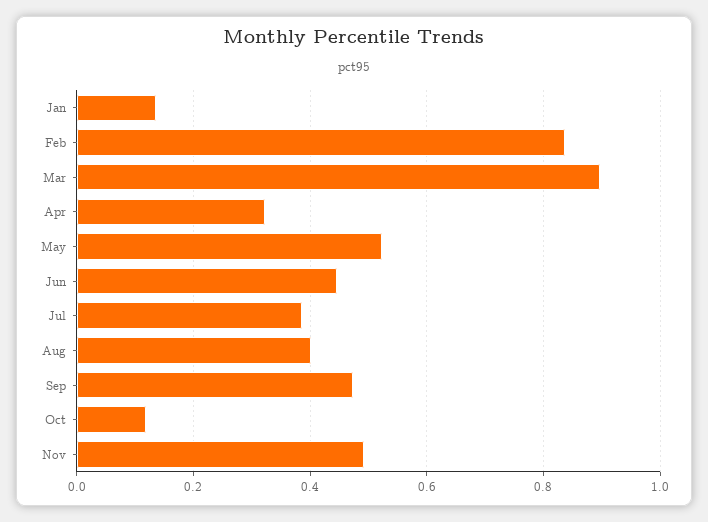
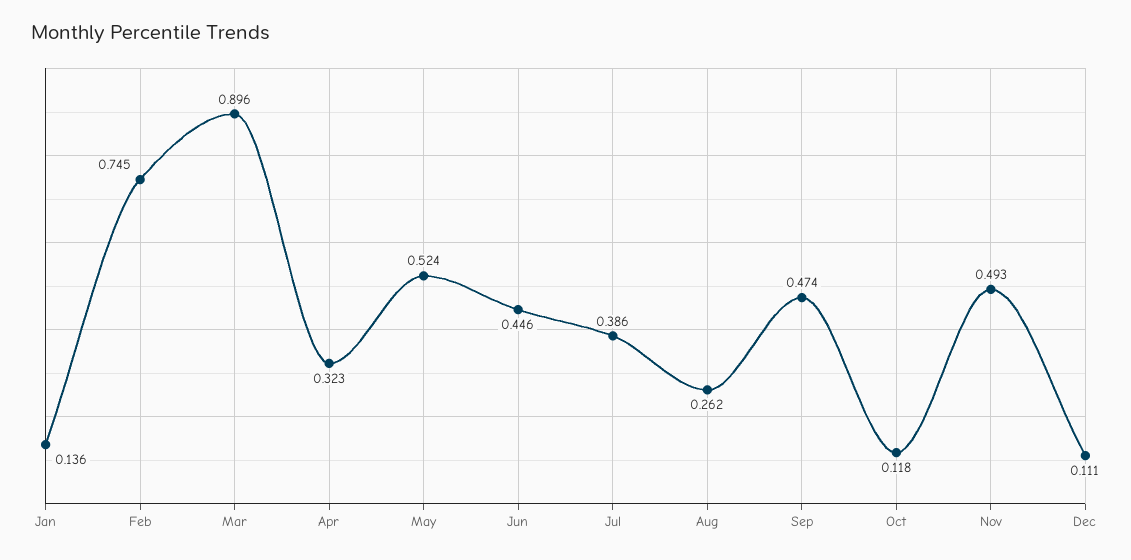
Feb: 0.84 -> 0.745
Aug: 0.4 -> 0.262
Dec: none -> 0.111

